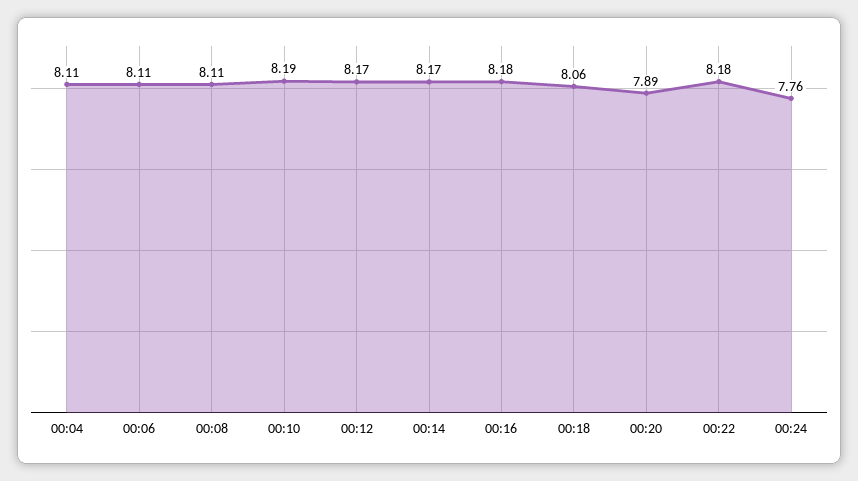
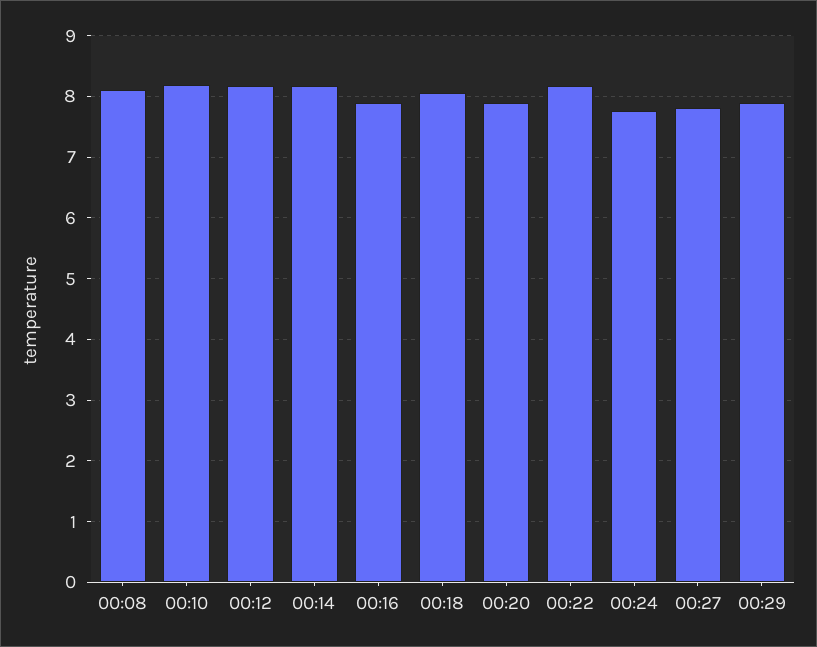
00:04: 8.11 -> none
00:06: 8.11 -> none
00:16: 8.18 -> 7.9
00:27: none -> 7.8
00:29: none -> 7.9

